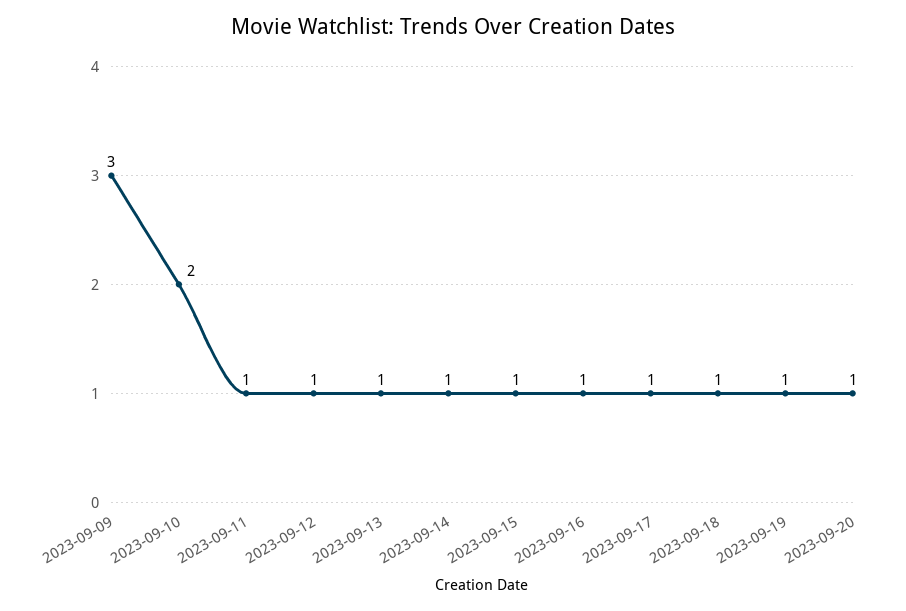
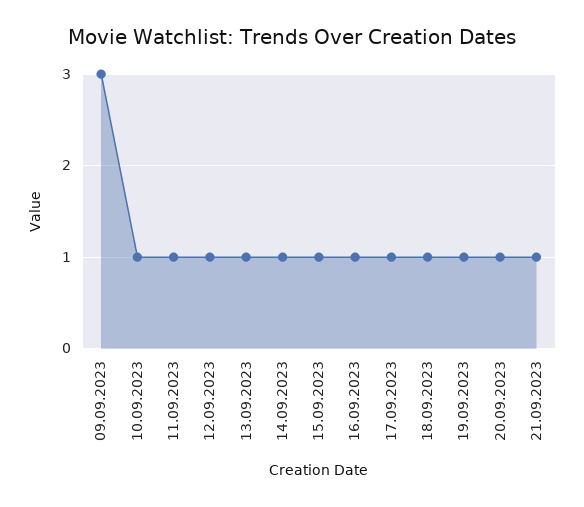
2023-09-10: 2 -> 1
21.09.2023: none -> 1

